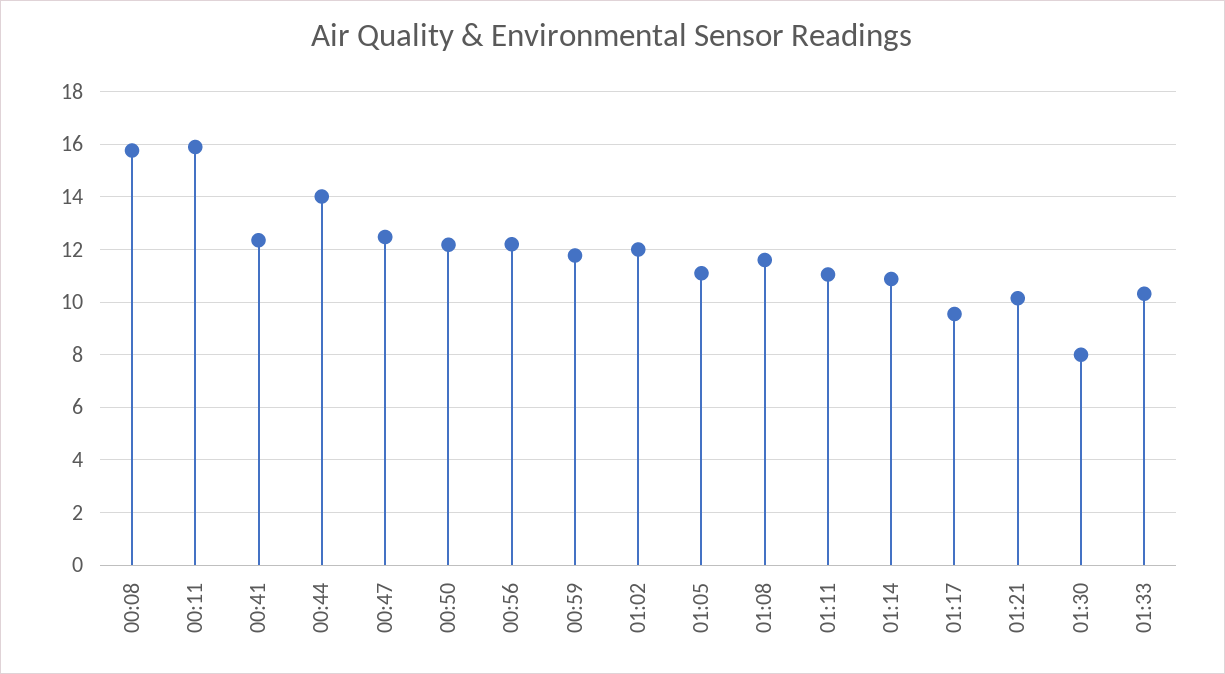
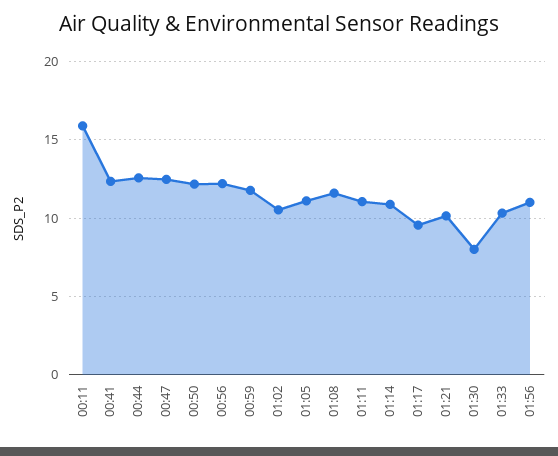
00:08: 15.75 -> none
00:44: 14 -> 12.5
01:02: 12 -> 10.5
01:56: none -> 11

